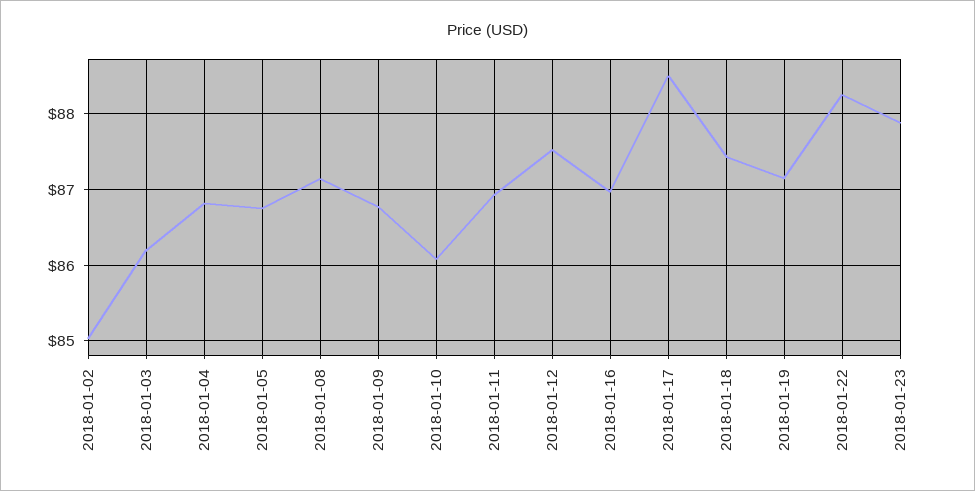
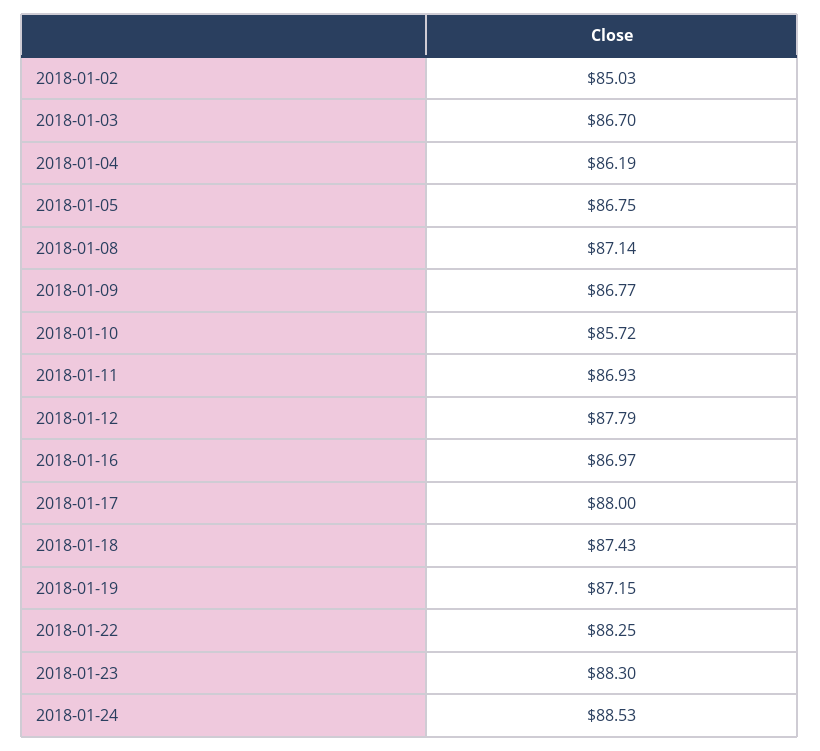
2018-01-03: 86.2 -> 86.7
2018-01-04: 86.8 -> 86.19
2018-01-10: 86.1 -> 85.72
2018-01-12: 87.5 -> 87.79
2018-01-17: 88.5 -> 88
2018-01-23: 87.9 -> 88.3
2018-01-24: none -> 88.53

